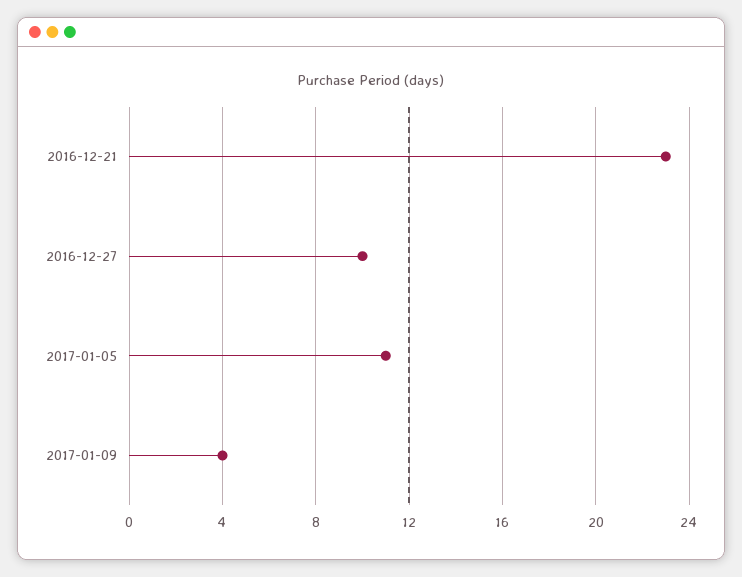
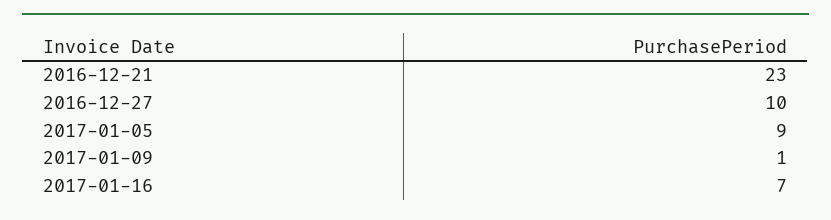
2017-01-05: 11 -> 9
2017-01-09: 4 -> 1
2017-01-16: none -> 7

